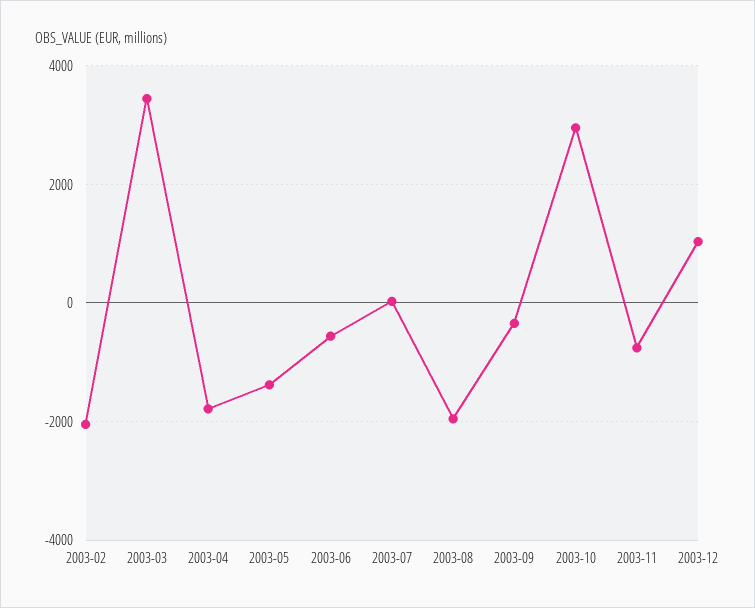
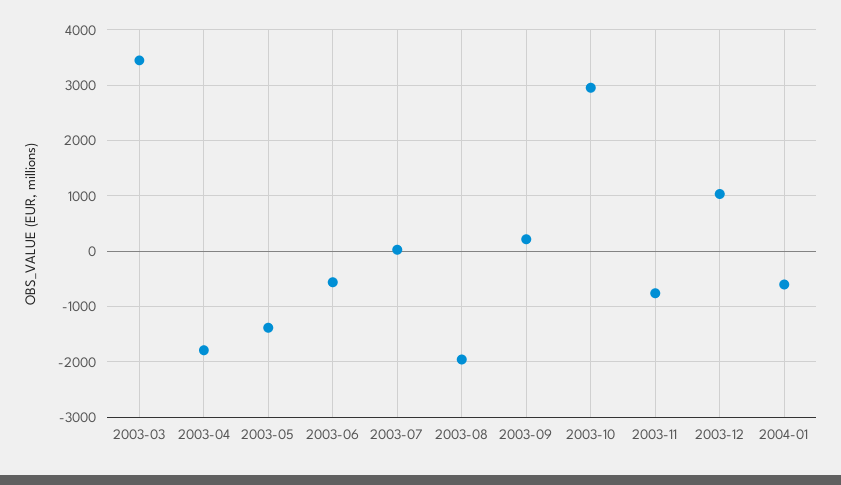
2003-02: -2000 -> none
2003-09: -400 -> 200
2004-01: none -> -600

